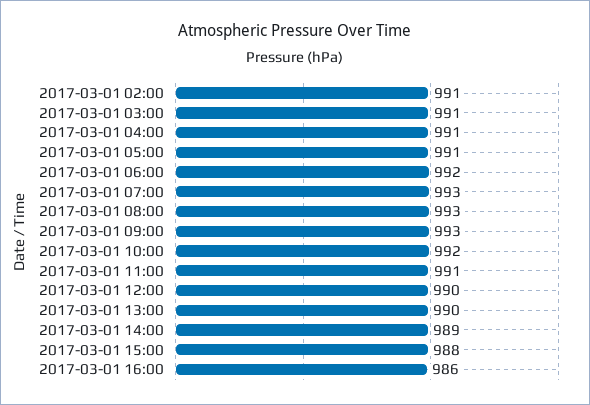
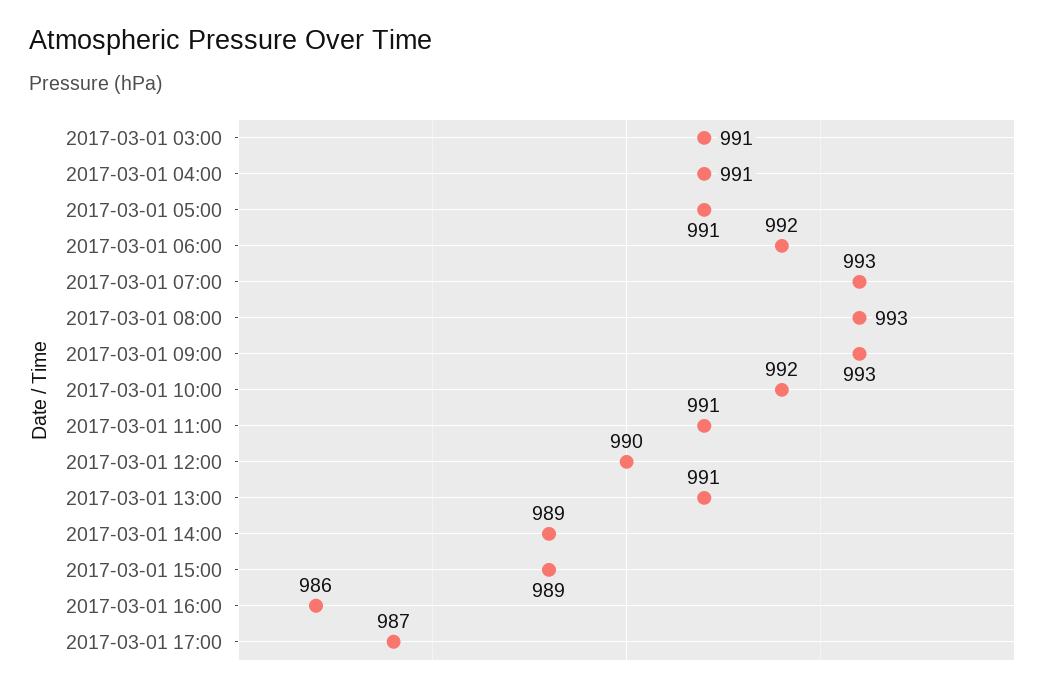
2017-03-01 02:00: 991 -> none
2017-03-01 13:00: 990 -> 991
2017-03-01 15:00: 988 -> 989
2017-03-01 17:00: none -> 987

